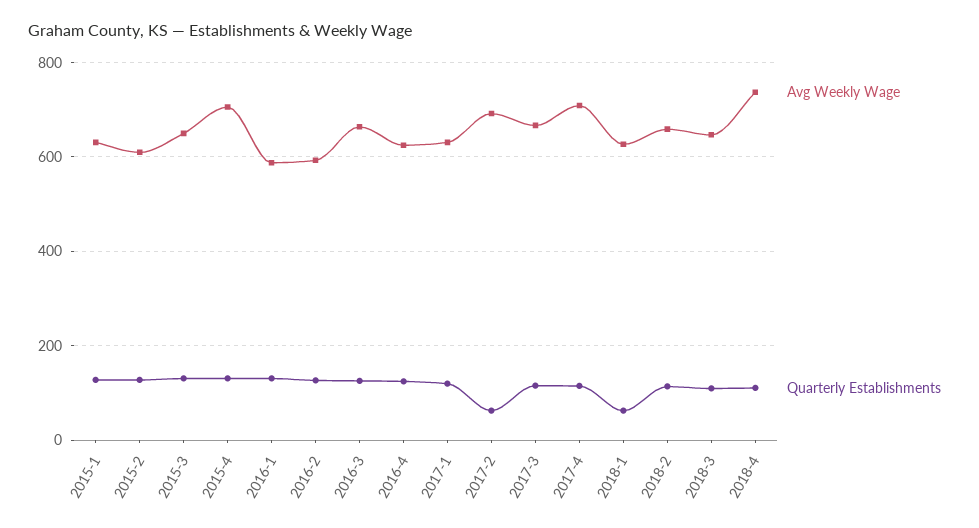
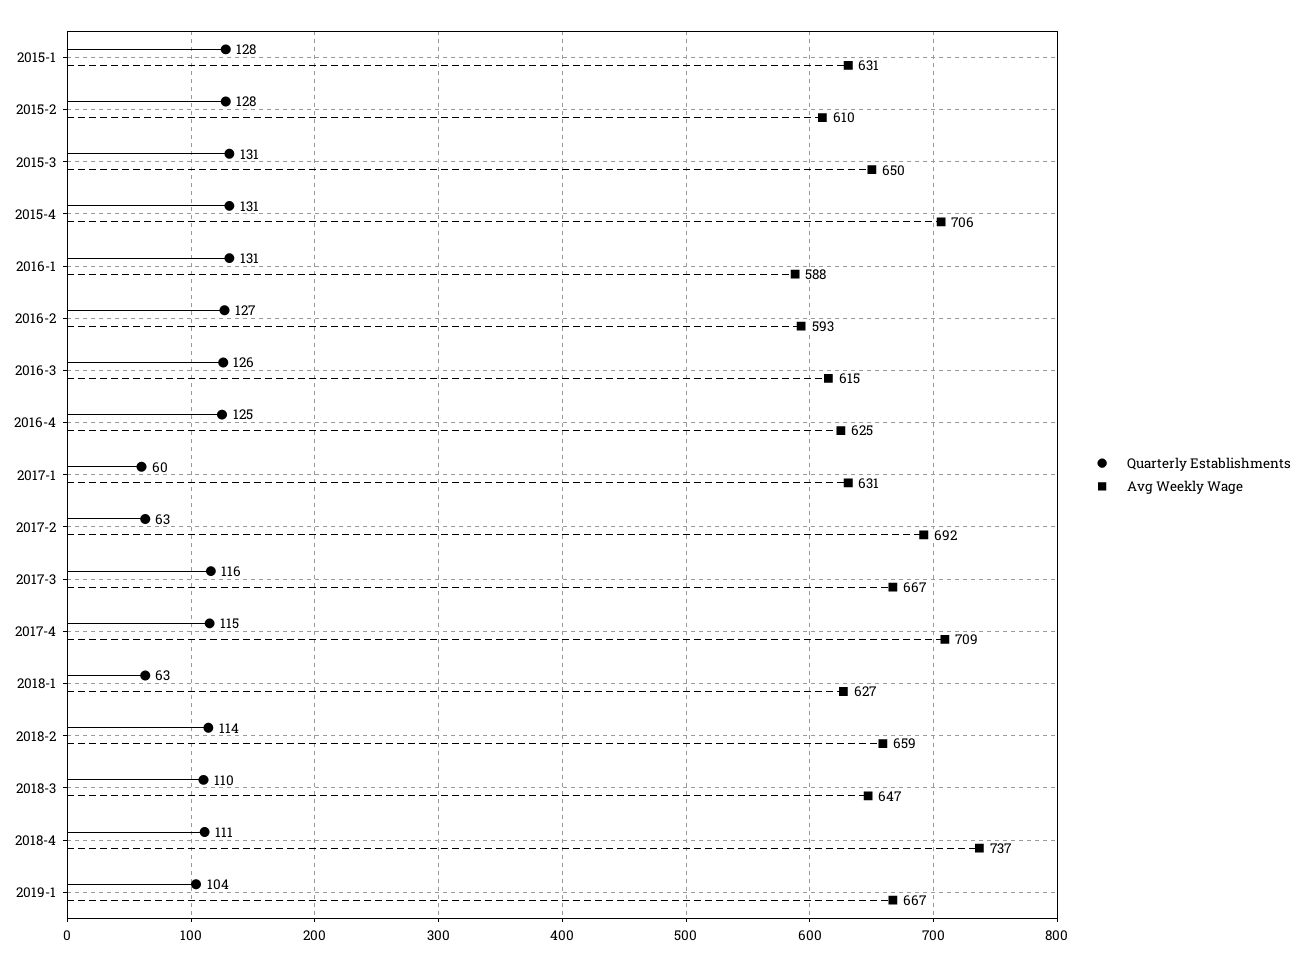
Avg Weekly Wage, 2016-3: 660 -> 615
Quarterly Establishments, 2017-1: 120 -> 60
Quarterly Establishments, 2019-1: none -> 104
Avg Weekly Wage, 2019-1: none -> 667

